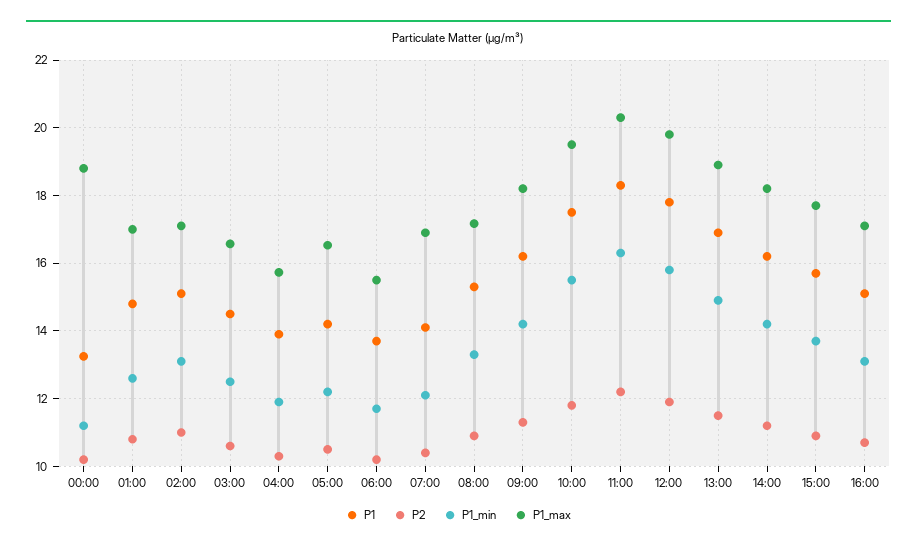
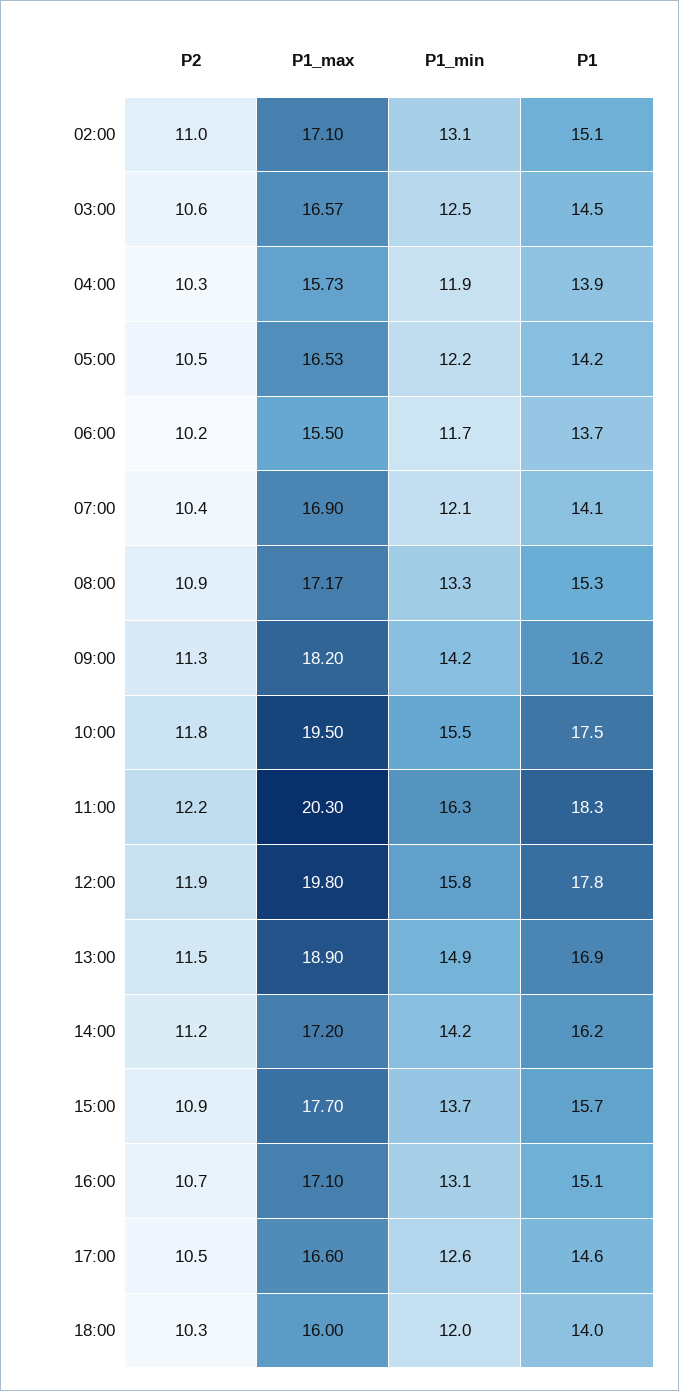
P1, 00:00: 13.2 -> none
P2, 00:00: 10.2 -> none
P1_min, 00:00: 11.2 -> none
P1_max, 00:00: 18.8 -> none
P1, 01:00: 14.8 -> none
P2, 01:00: 10.8 -> none
P1_min, 01:00: 12.6 -> none
P1_max, 01:00: 17 -> none
P1_max, 14:00: 18.2 -> 17.2
P2, 17:00: none -> 10.5
P1_max, 17:00: none -> 16.6
P1_min, 17:00: none -> 12.6
P1, 17:00: none -> 14.6
P2, 18:00: none -> 10.3
P1_max, 18:00: none -> 16
P1_min, 18:00: none -> 12
P1, 18:00: none -> 14

